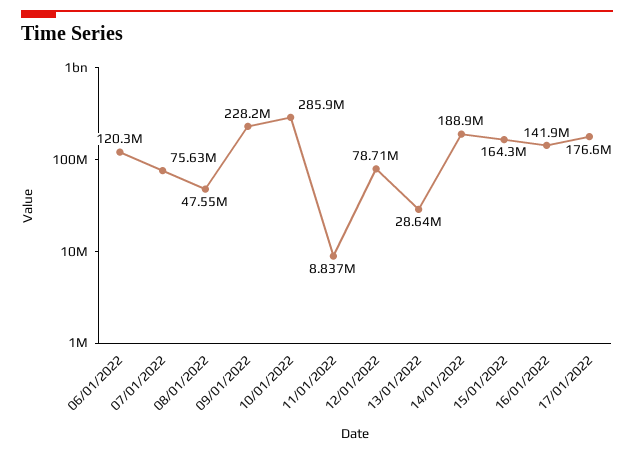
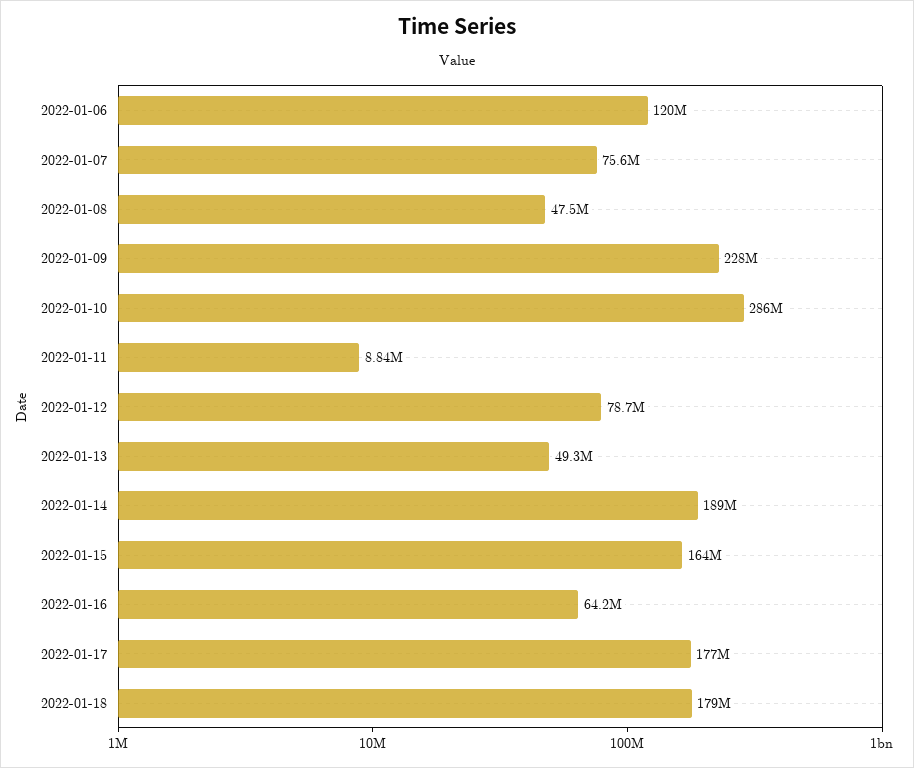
13/01/2022: 28640000 -> 49300000
16/01/2022: 141900000 -> 64200000
2022-01-18: none -> 179000000

